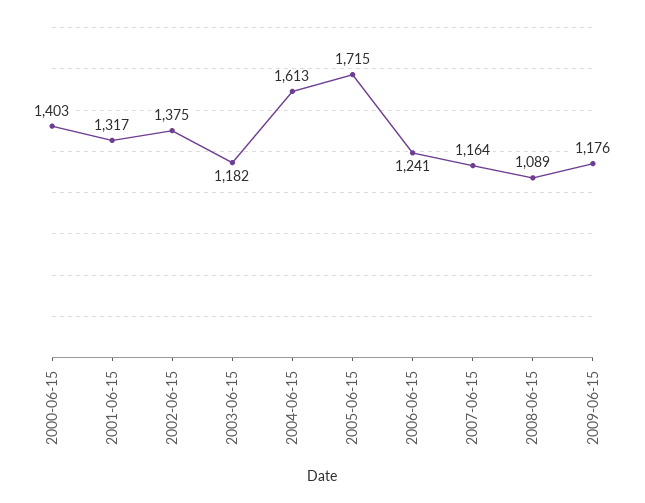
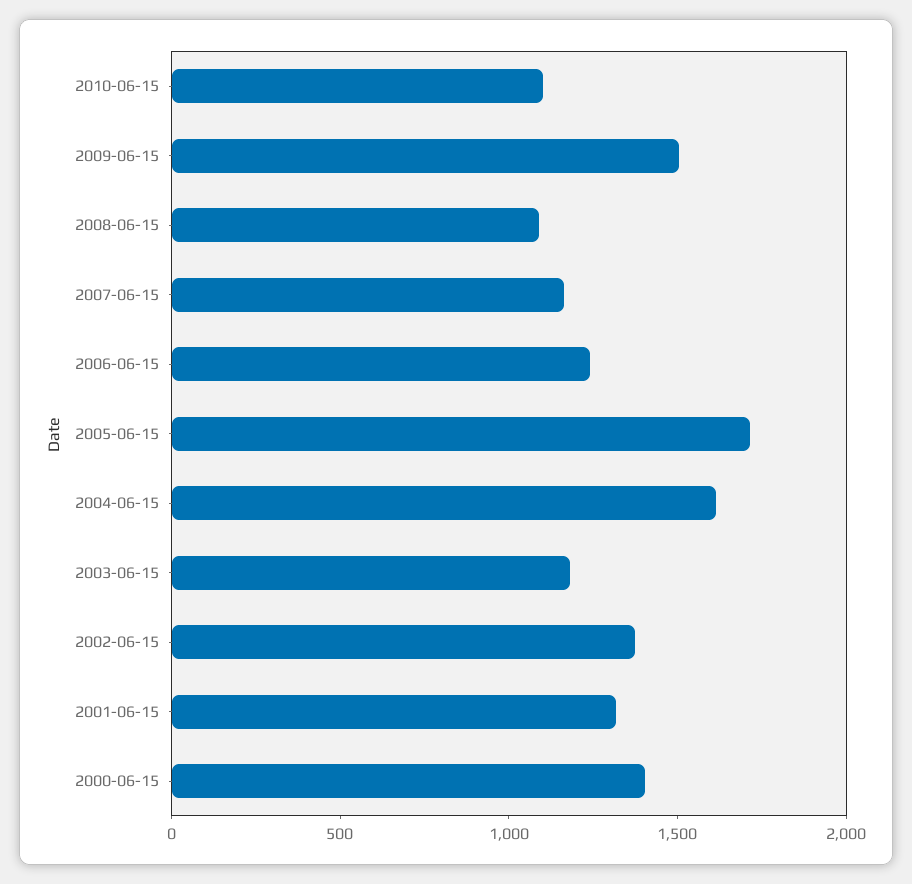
2009-06-15: 1176 -> 1500
2010-06-15: none -> 1100

